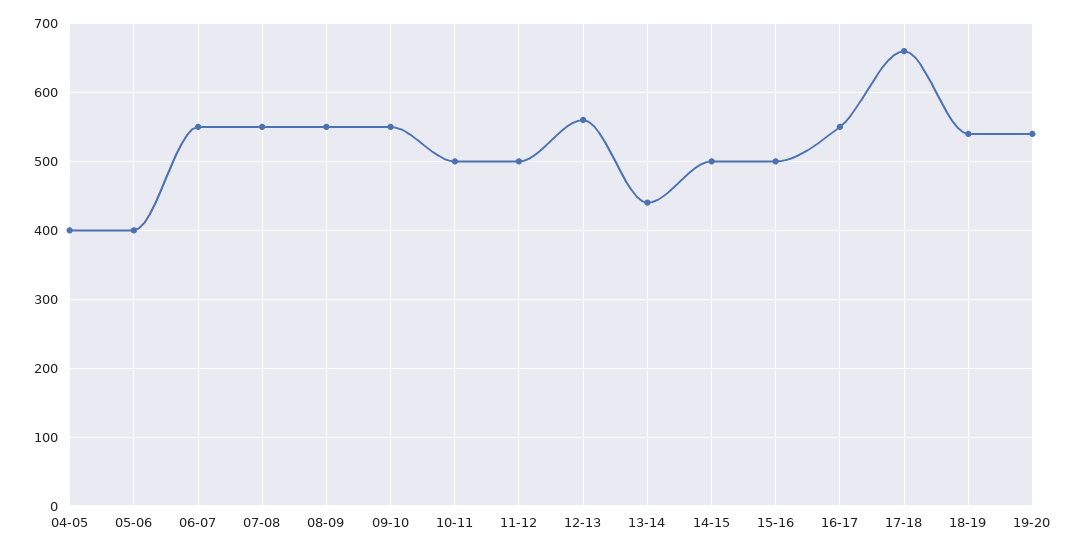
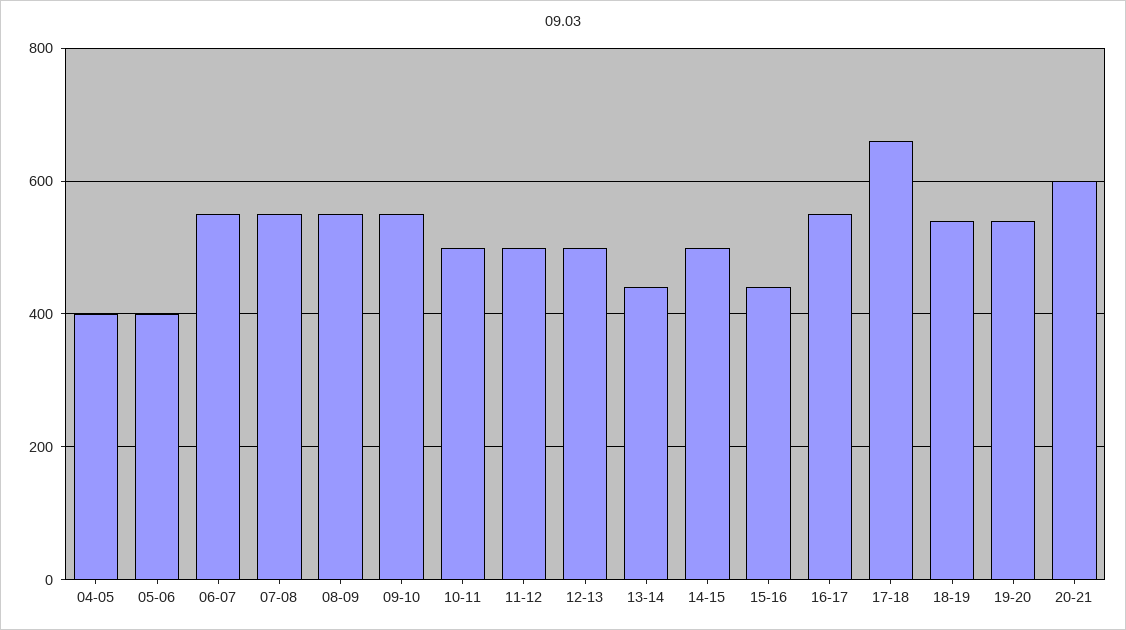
12-13: 560 -> 500
15-16: 500 -> 440
20-21: none -> 600

